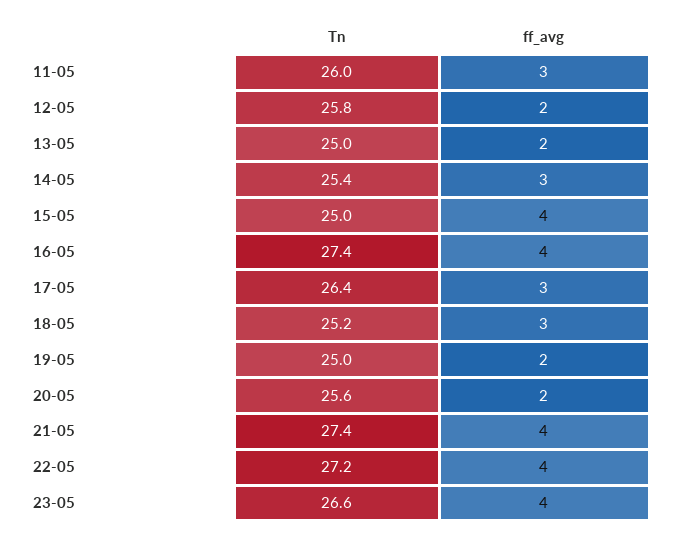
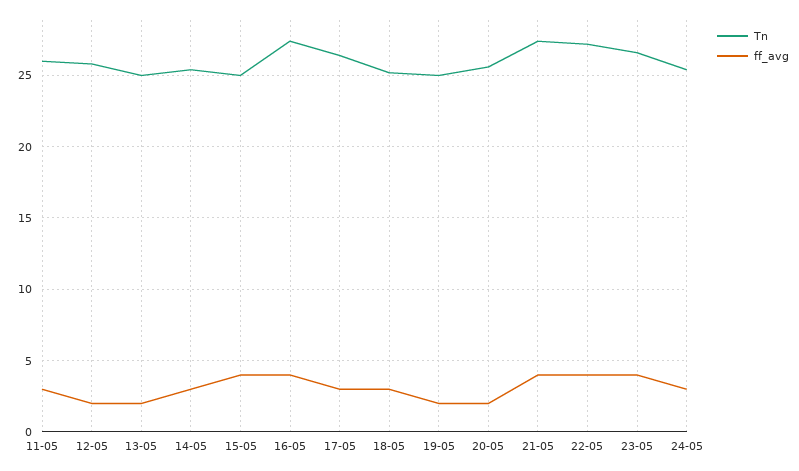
Tn, 24-05: none -> 25.5
ff_avg, 24-05: none -> 3

